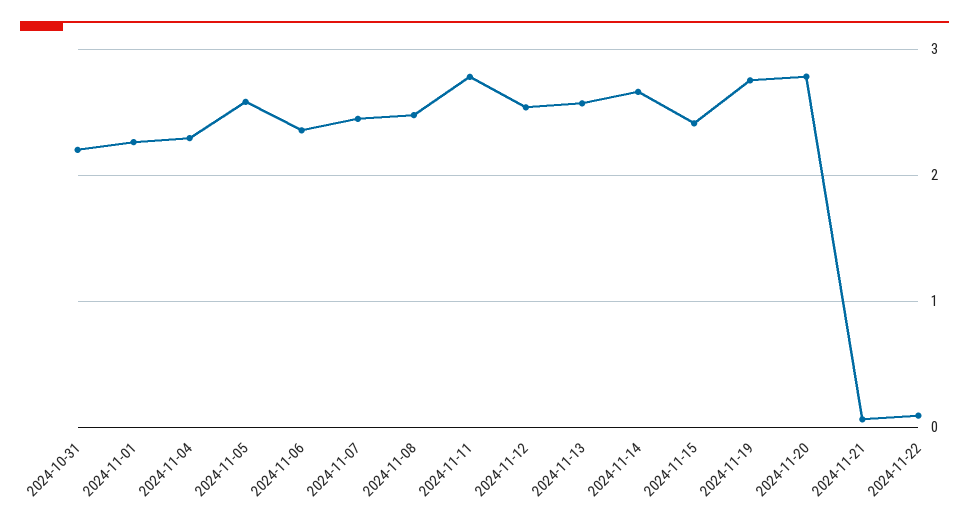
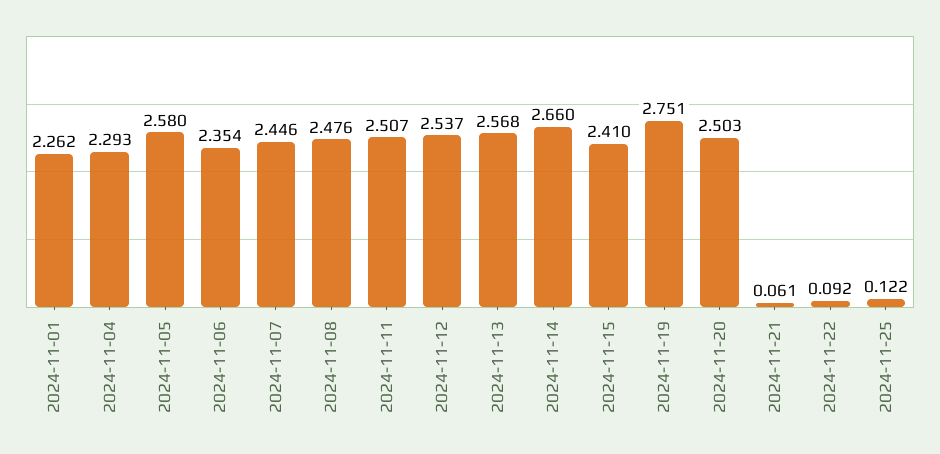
2024-10-31: 2.2 -> none
2024-11-11: 2.8 -> 2.507
2024-11-20: 2.8 -> 2.503
2024-11-25: none -> 0.122

